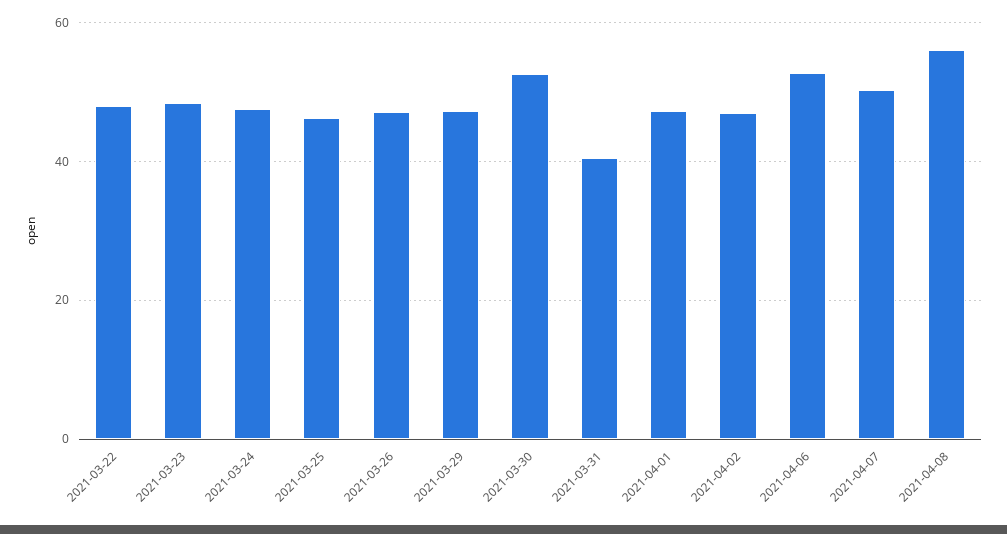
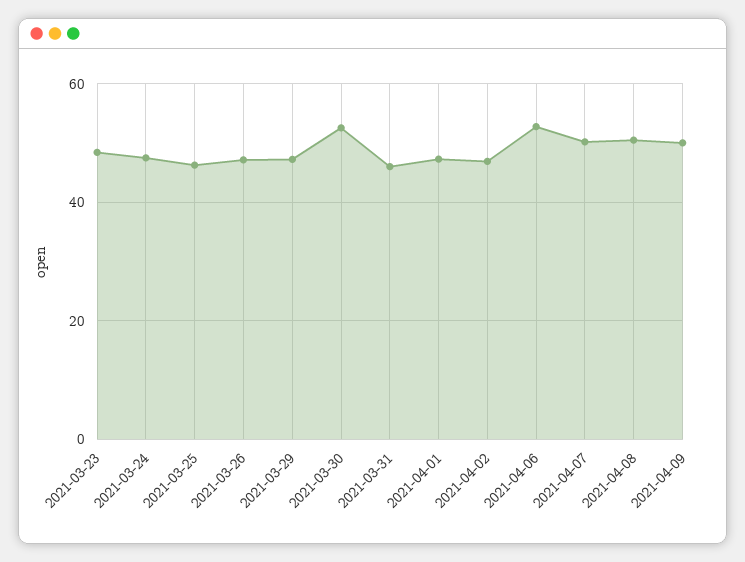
2021-03-22: 48 -> none
2021-03-31: 40 -> 46
2021-04-08: 56 -> 50
2021-04-09: none -> 50

